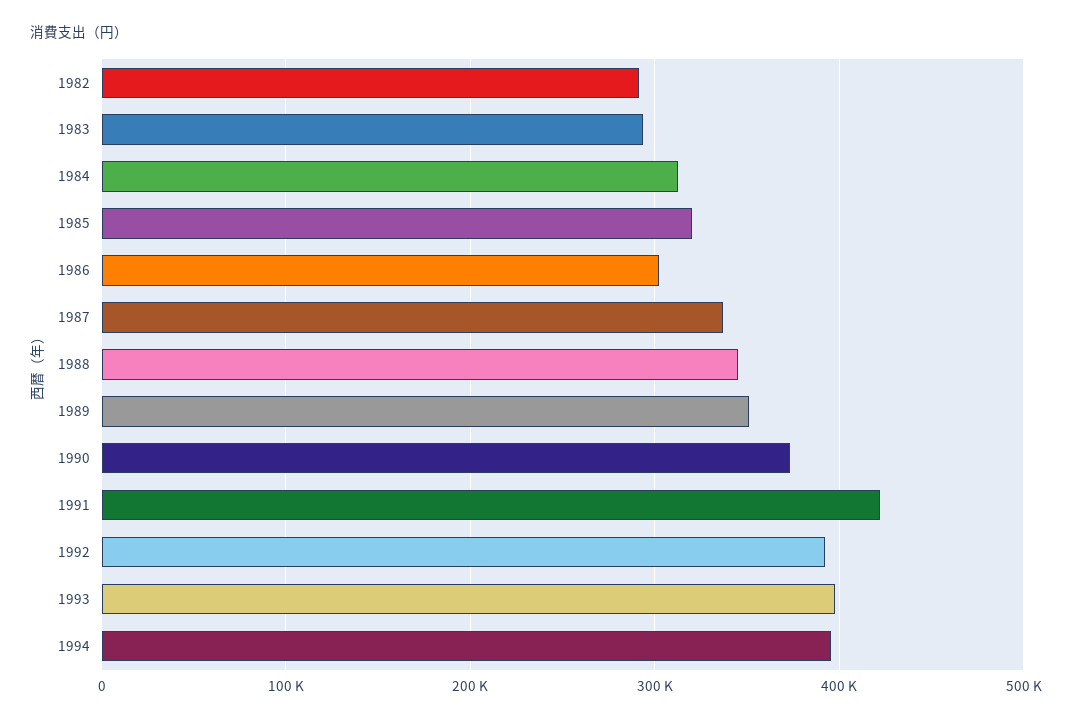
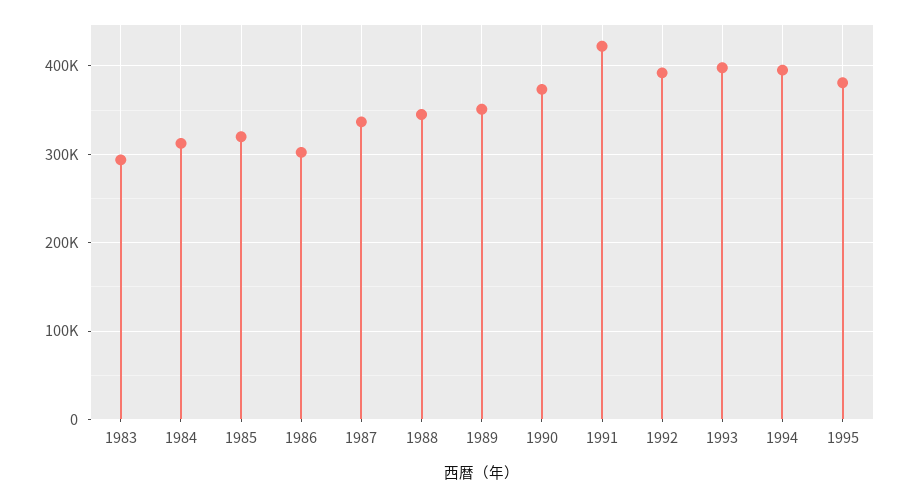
1982: 290000 -> none
1995: none -> 380000

